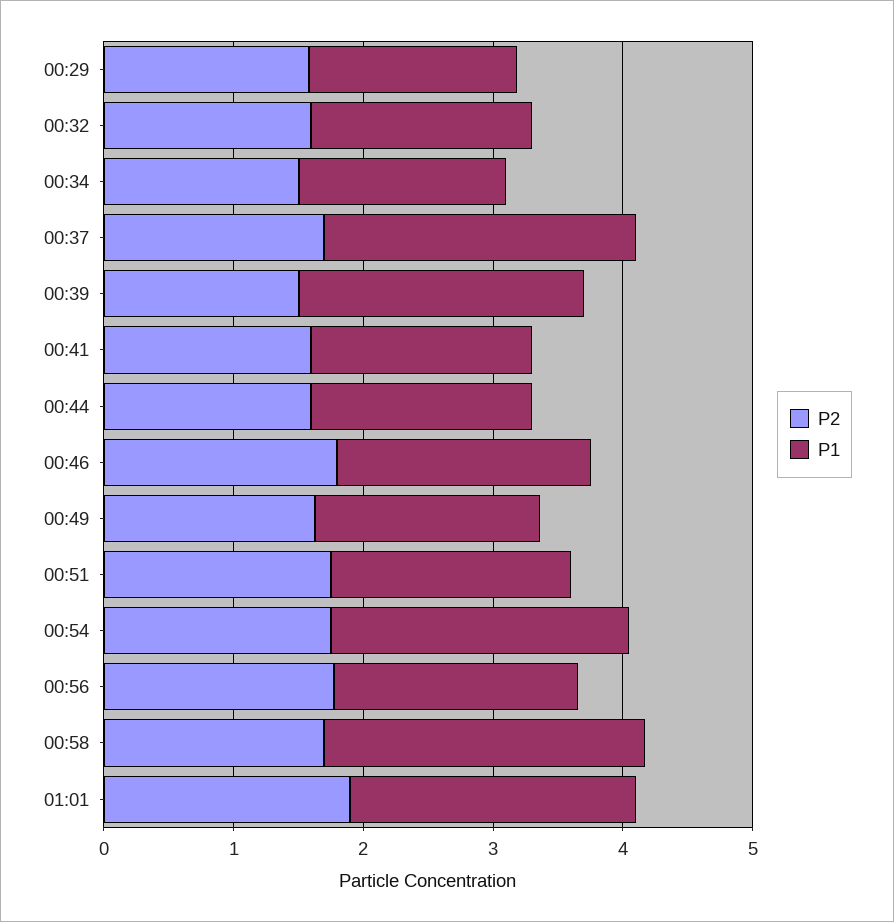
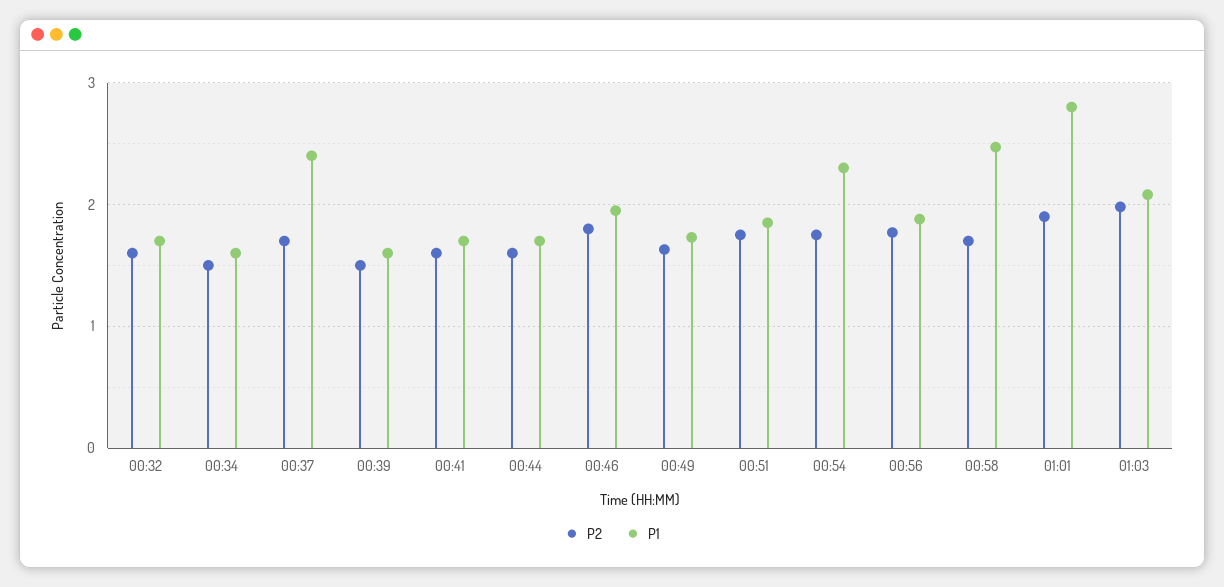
P2, 00:29: 1.6 -> none
P1, 00:29: 1.6 -> none
P1, 00:39: 2.2 -> 1.6
P1, 01:01: 2.2 -> 2.8
P2, 01:03: none -> 2
P1, 01:03: none -> 2.1

